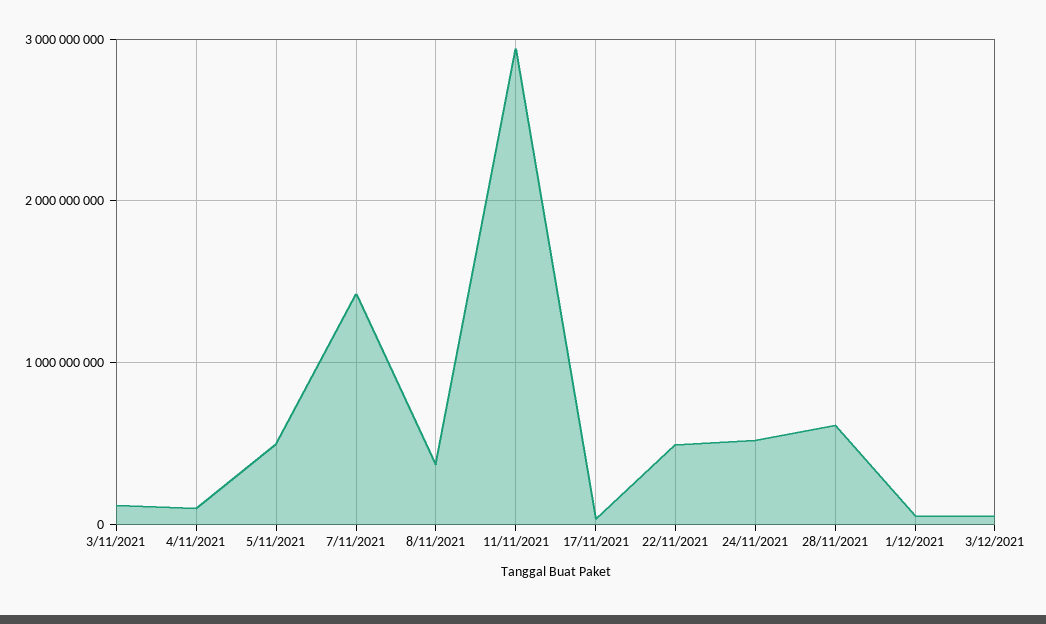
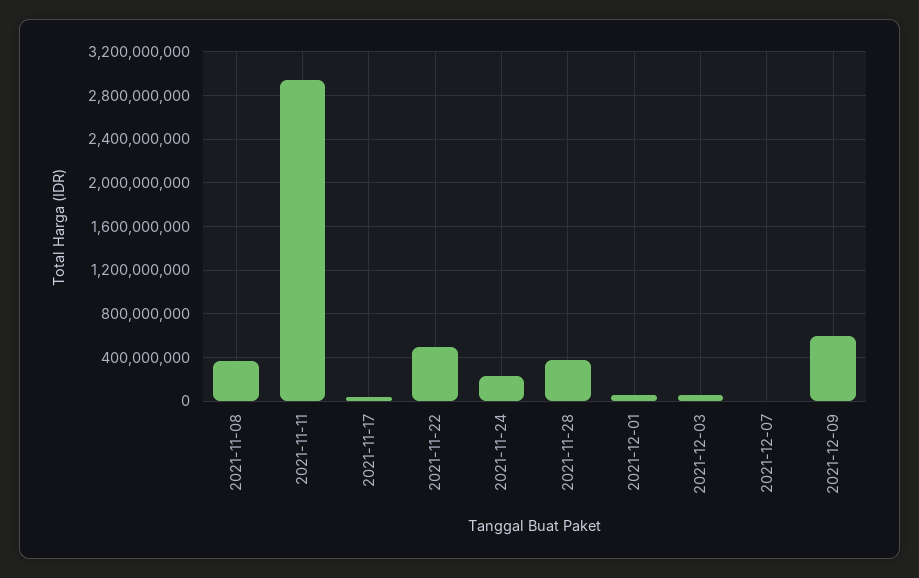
3/11/2021: 100000000 -> none
4/11/2021: 100000000 -> none
5/11/2021: 500000000 -> none
7/11/2021: 1400000000 -> none
24/11/2021: 500000000 -> 200000000
28/11/2021: 600000000 -> 400000000
2021-12-07: none -> 0
2021-12-09: none -> 600000000

